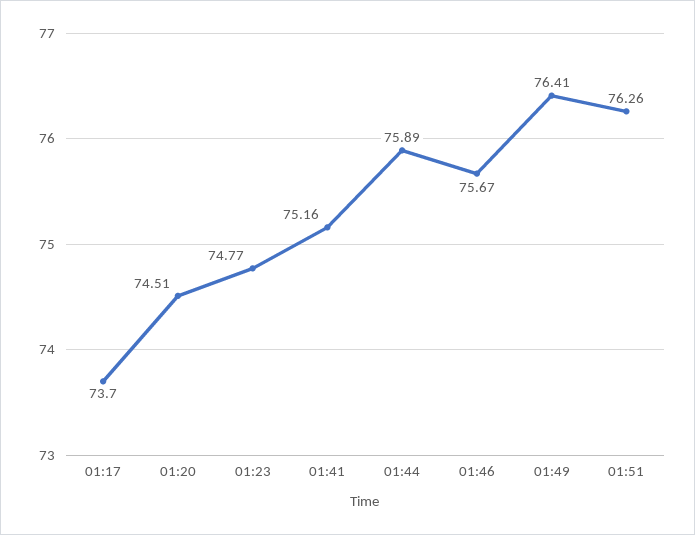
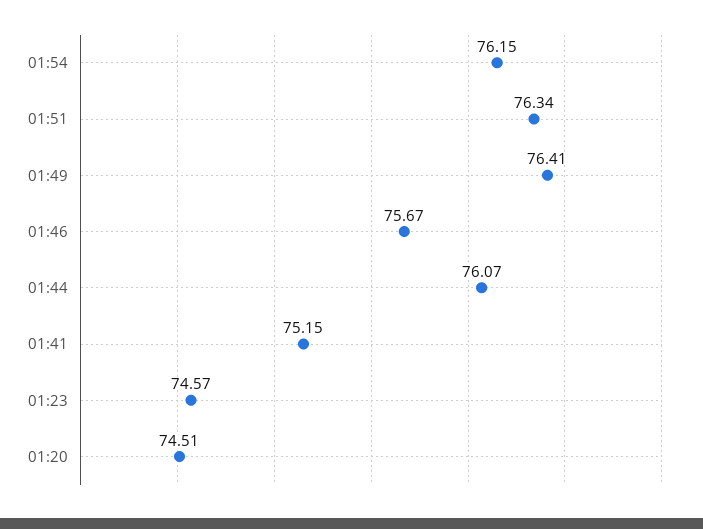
01:17: 73.7 -> none
01:23: 74.77 -> 74.57
01:41: 75.16 -> 75.15
01:44: 75.89 -> 76.07
01:51: 76.26 -> 76.34
01:54: none -> 76.15

